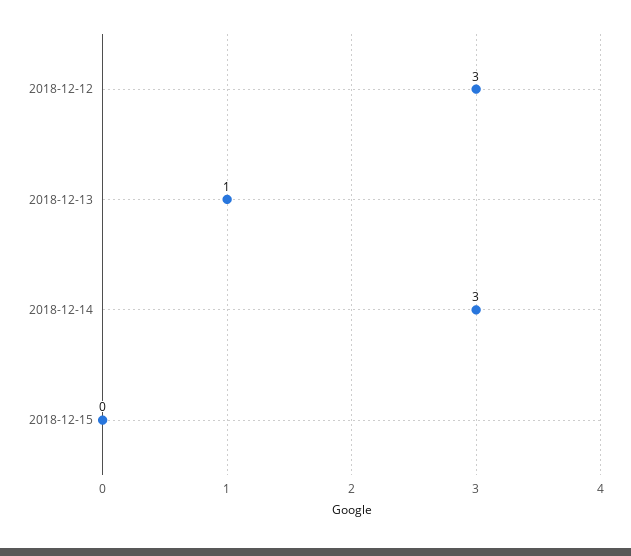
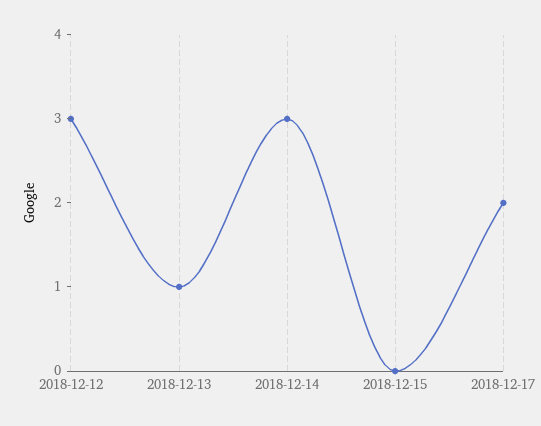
2018-12-17: none -> 2

